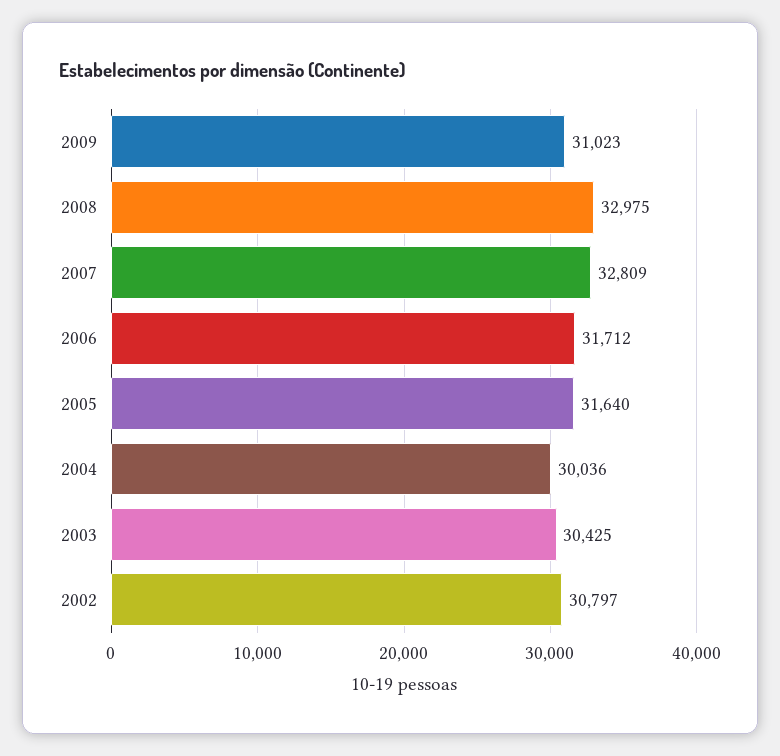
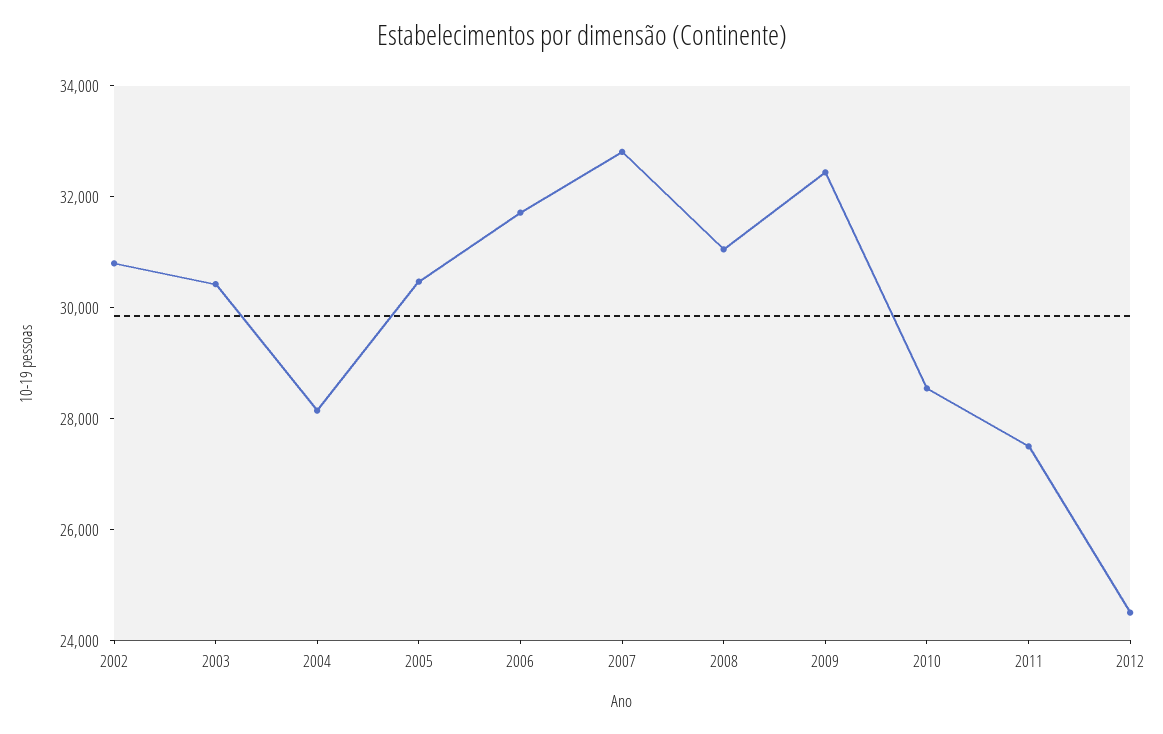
2009: 31023 -> 32500
2008: 32975 -> 31000
2005: 31640 -> 30500
2004: 30036 -> 28000
2010: none -> 28500
2011: none -> 27500
2012: none -> 24500

